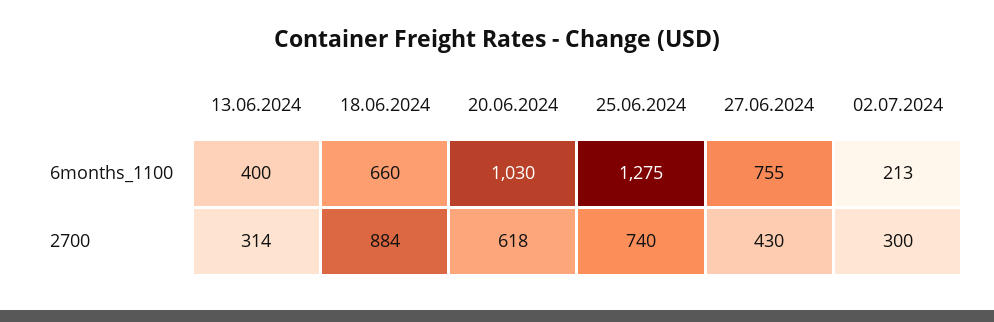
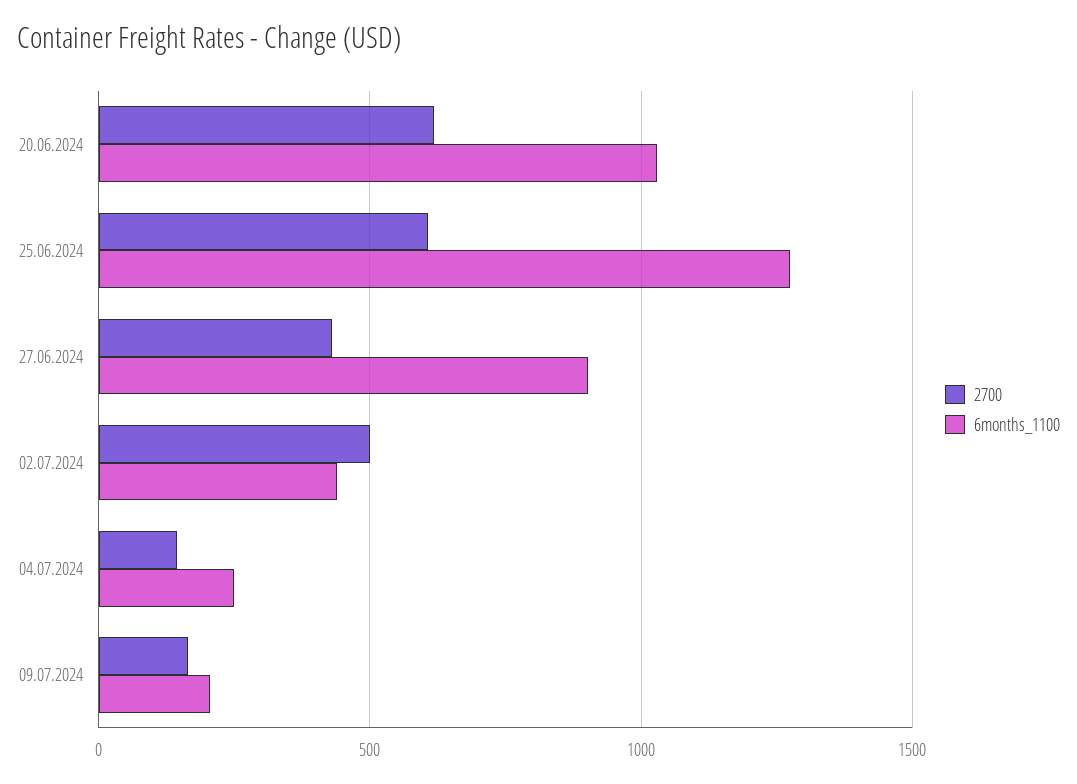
6months_1100, 13.06.2024: 400 -> none
6months_1100, 18.06.2024: 660 -> none
6months_1100, 27.06.2024: 755 -> 900
6months_1100, 02.07.2024: 213 -> 450
2700, 13.06.2024: 314 -> none
2700, 18.06.2024: 884 -> none
2700, 25.06.2024: 740 -> 600
2700, 02.07.2024: 300 -> 500
2700, 04.07.2024: none -> 150
6months_1100, 04.07.2024: none -> 250
2700, 09.07.2024: none -> 150
6months_1100, 09.07.2024: none -> 200

